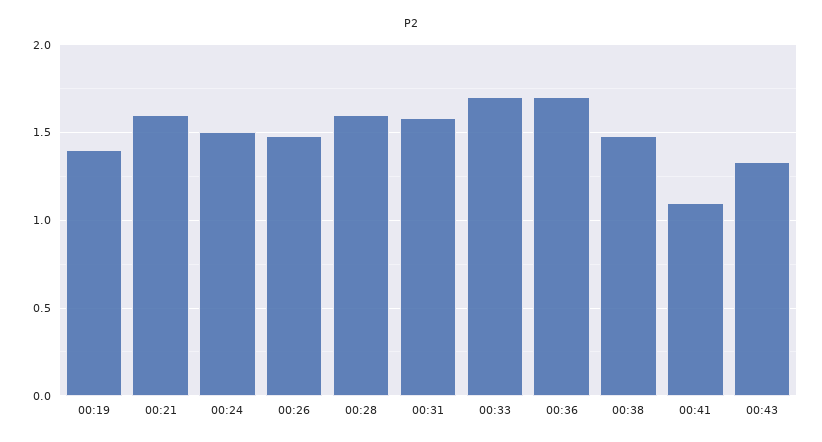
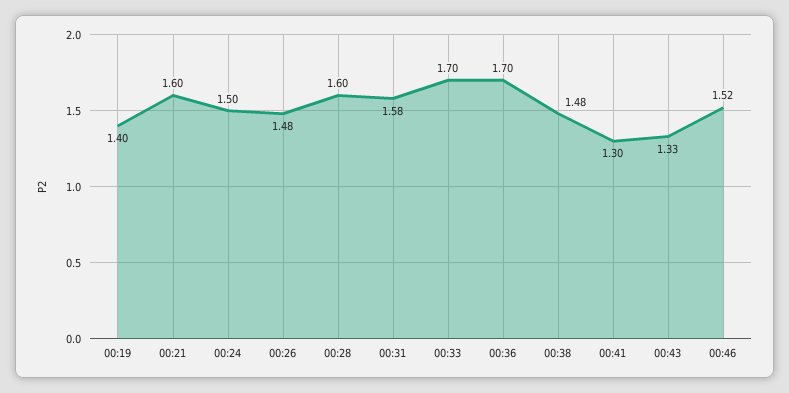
00:41: 1.1 -> 1.3
00:46: none -> 1.52

